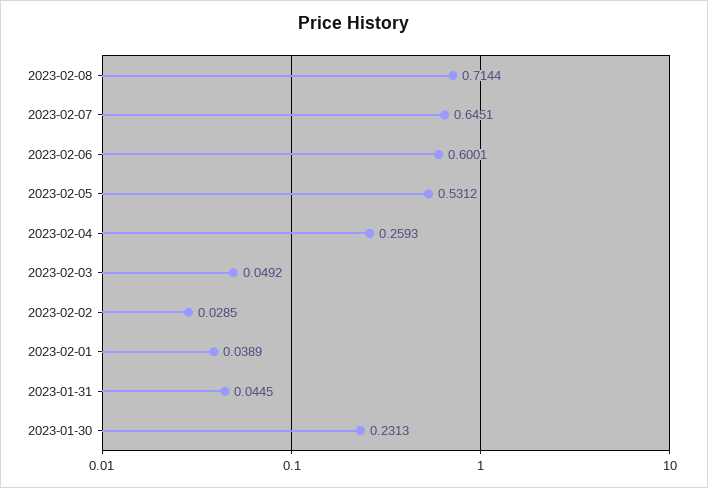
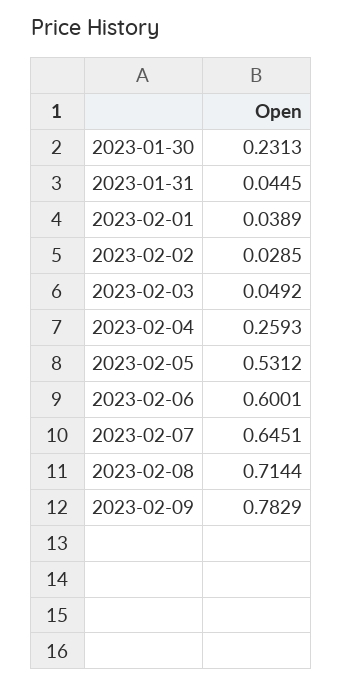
2023-02-09: none -> 0.7829

